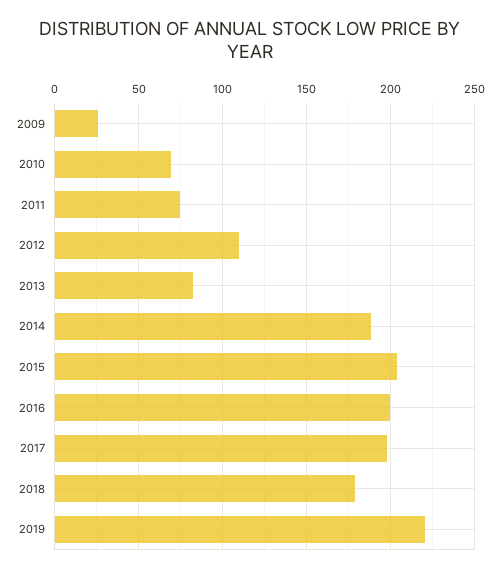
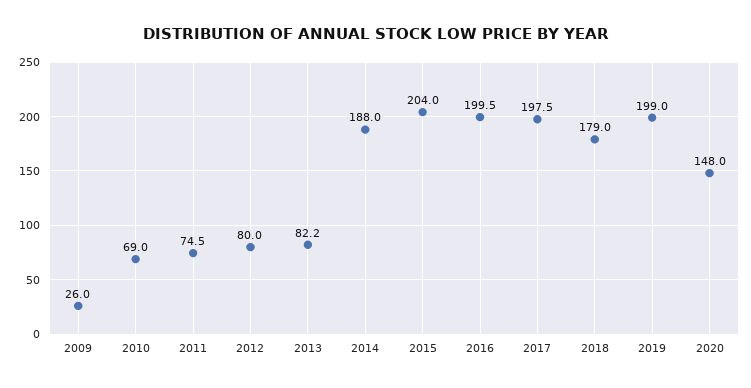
2012: 110 -> 80
2019: 220 -> 199
2020: none -> 148

